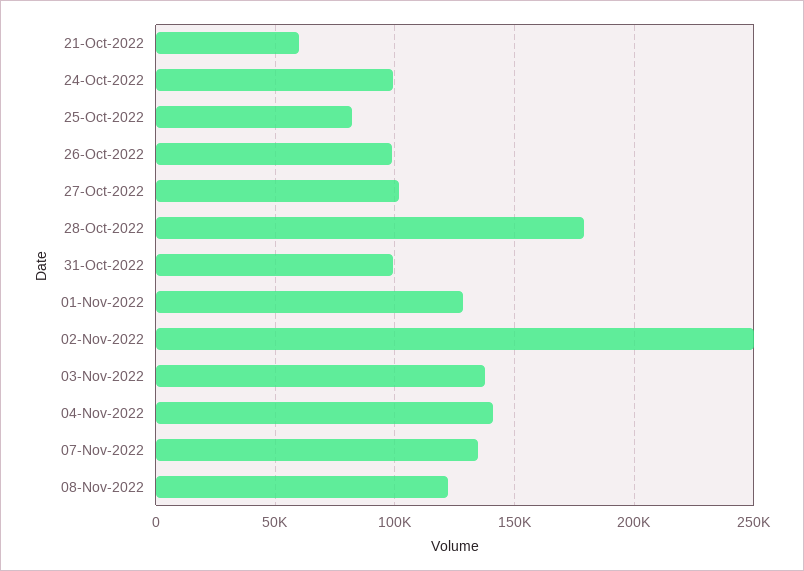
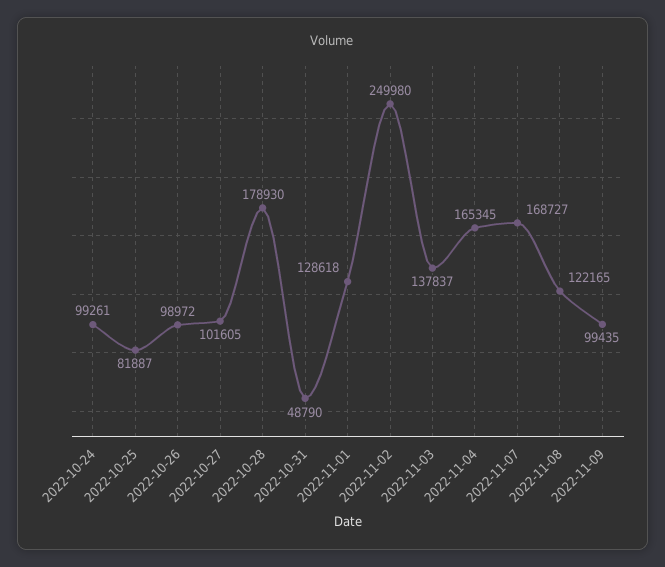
21-Oct-2022: 60000 -> none
31-Oct-2022: 100000 -> 48790
04-Nov-2022: 140000 -> 165345
07-Nov-2022: 135000 -> 168727
2022-11-09: none -> 99435

